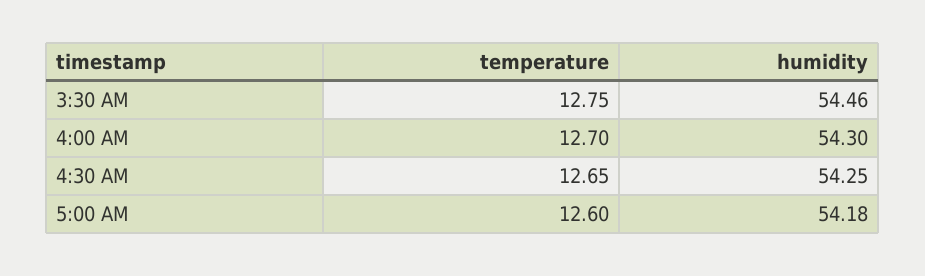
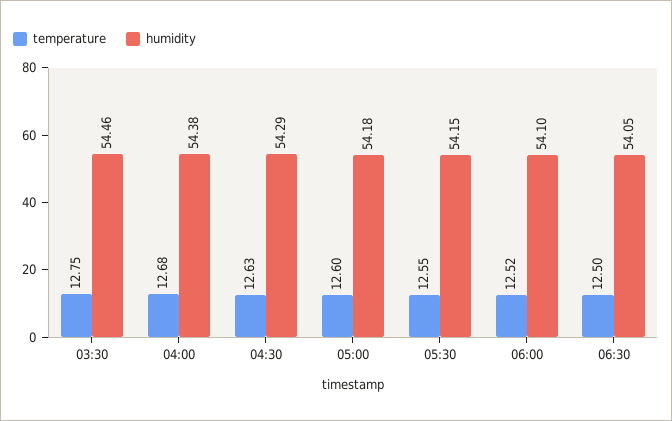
temperature, 4:00 AM: 12.7 -> 12.68
humidity, 4:00 AM: 54.3 -> 54.38
temperature, 4:30 AM: 12.65 -> 12.63
humidity, 4:30 AM: 54.25 -> 54.29
temperature, 05:30: none -> 12.55
humidity, 05:30: none -> 54.15
temperature, 06:00: none -> 12.52
humidity, 06:00: none -> 54.1
temperature, 06:30: none -> 12.5
humidity, 06:30: none -> 54.05

